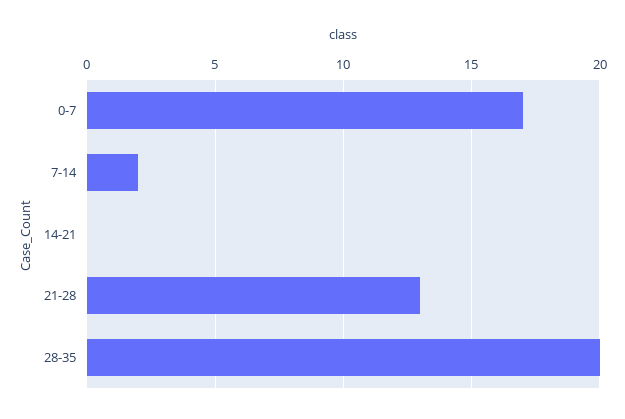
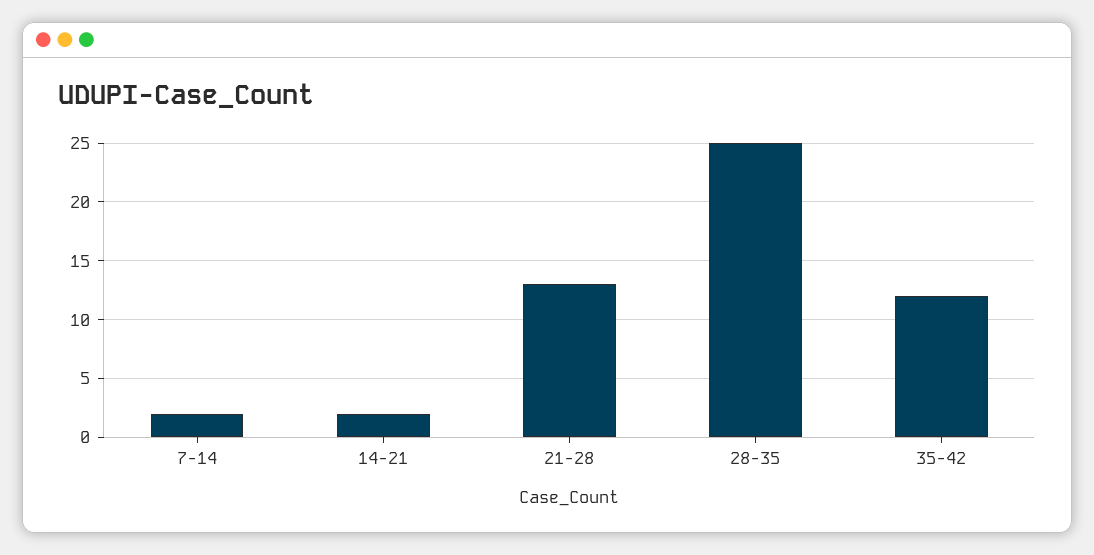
0-7: 17 -> none
14-21: 0 -> 2
28-35: 20 -> 25
35-42: none -> 12

